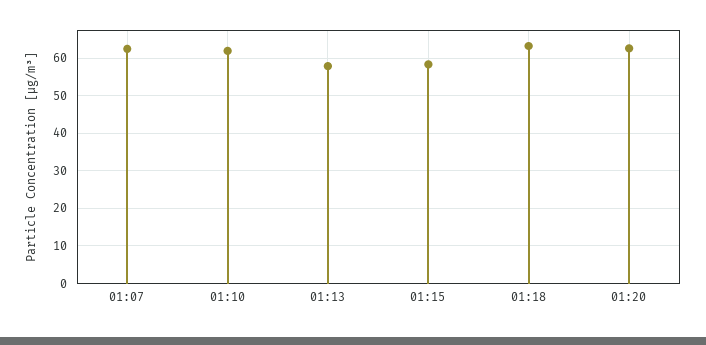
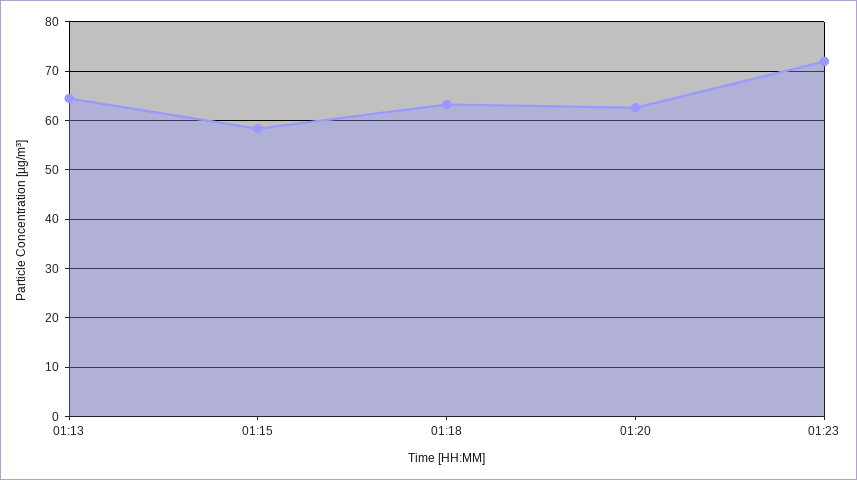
01:07: 62 -> none
01:10: 62 -> none
01:13: 58 -> 64
01:23: none -> 72

